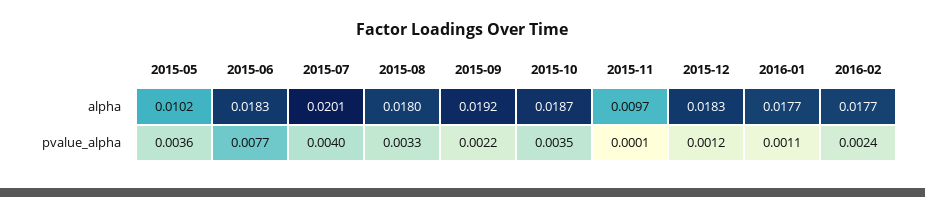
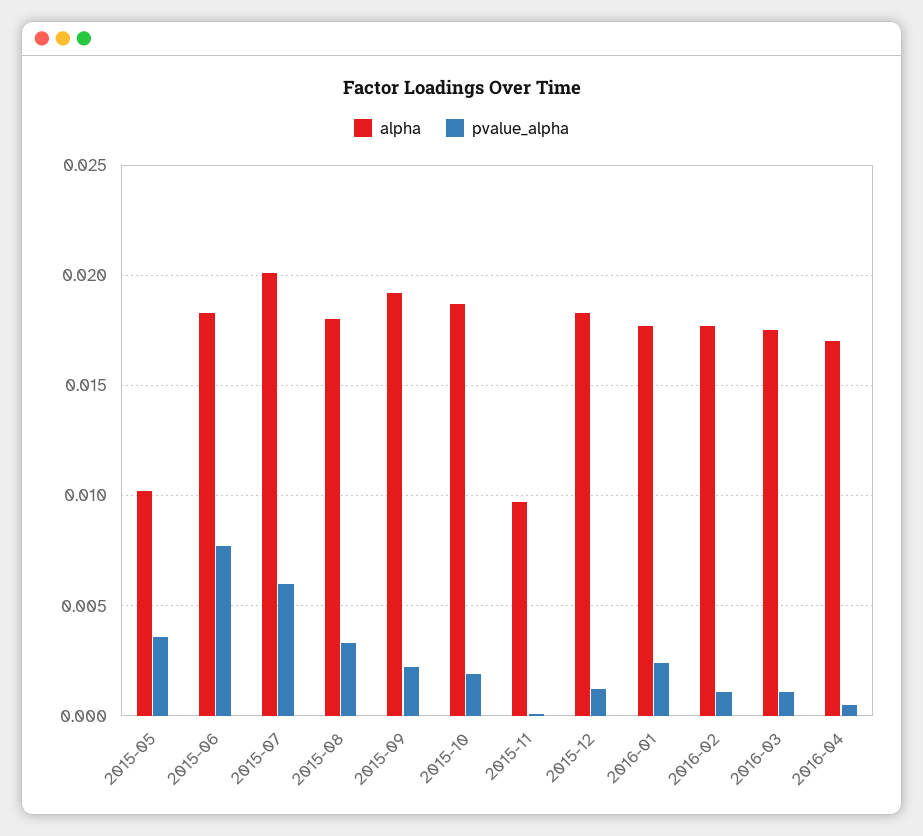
pvalue_alpha, 2015-07: 0.004 -> 0.006
pvalue_alpha, 2015-10: 0.0035 -> 0.002
pvalue_alpha, 2016-01: 0.0011 -> 0.0025
pvalue_alpha, 2016-02: 0.0024 -> 0.001
alpha, 2016-03: none -> 0.0175
pvalue_alpha, 2016-03: none -> 0.001
alpha, 2016-04: none -> 0.017
pvalue_alpha, 2016-04: none -> 0.0005

